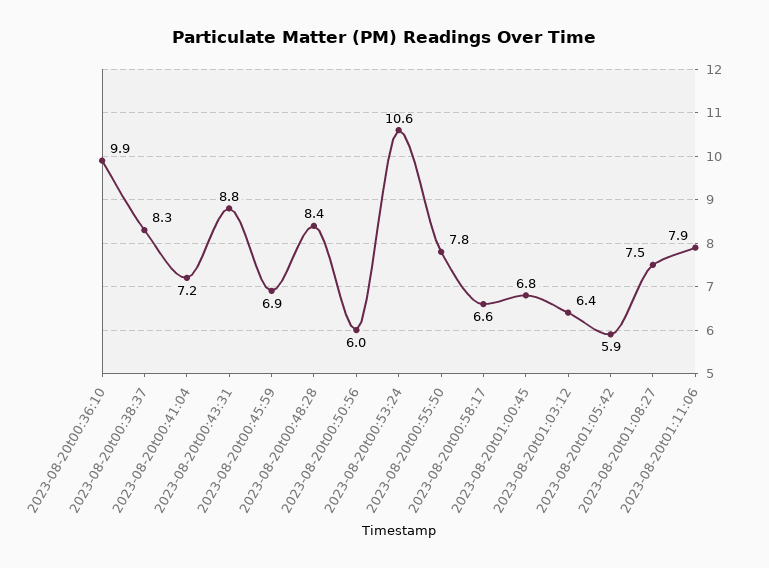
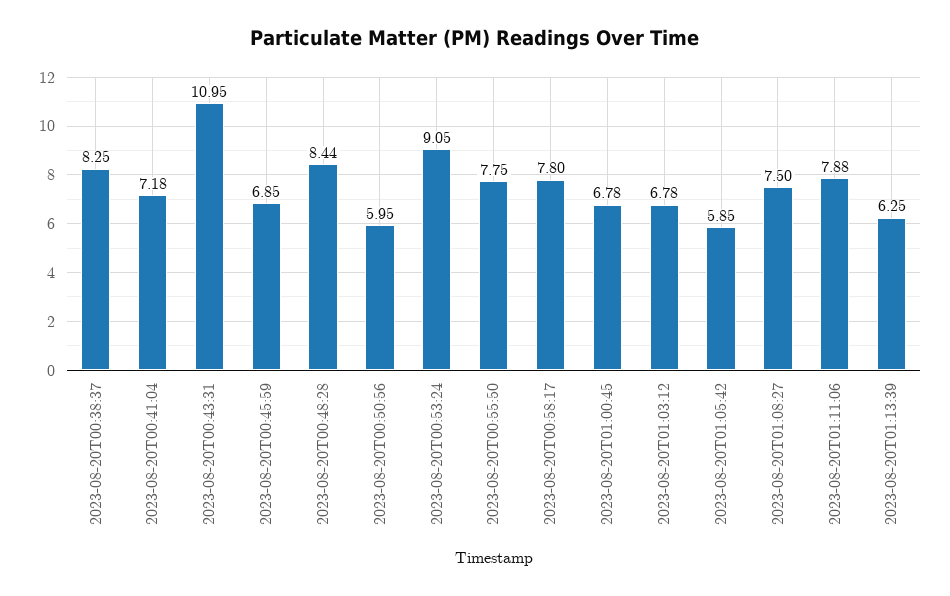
2023-08-20t00:36:10: 9.9 -> none
2023-08-20t00:43:31: 8.8 -> 10.95
2023-08-20t00:53:24: 10.6 -> 9.05
2023-08-20t00:58:17: 6.6 -> 7.8
2023-08-20t01:03:12: 6.4 -> 6.78
2023-08-20T01:13:39: none -> 6.25

